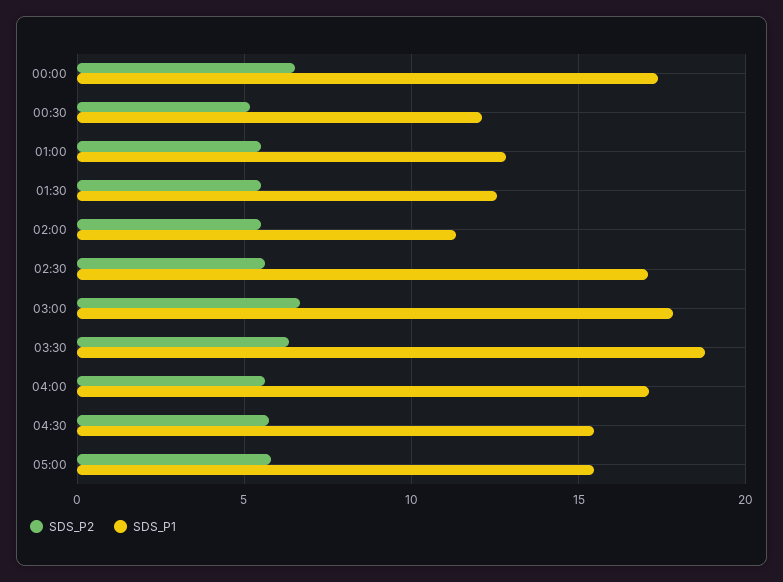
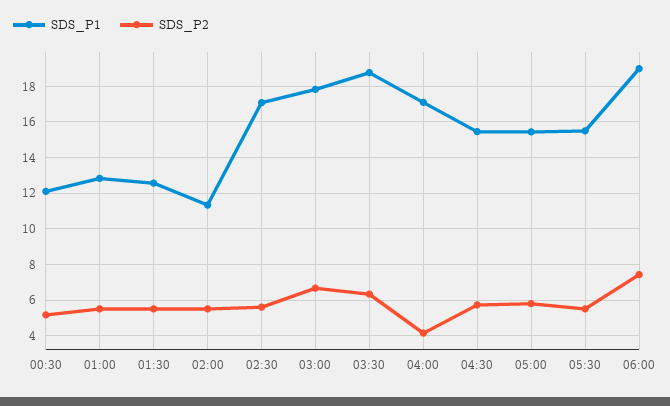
SDS_P2, 00:00: 6.5 -> none
SDS_P1, 00:00: 17.5 -> none
SDS_P2, 04:00: 5.5 -> 4
SDS_P1, 05:30: none -> 15.5
SDS_P2, 05:30: none -> 5.5
SDS_P1, 06:00: none -> 19
SDS_P2, 06:00: none -> 7.5

